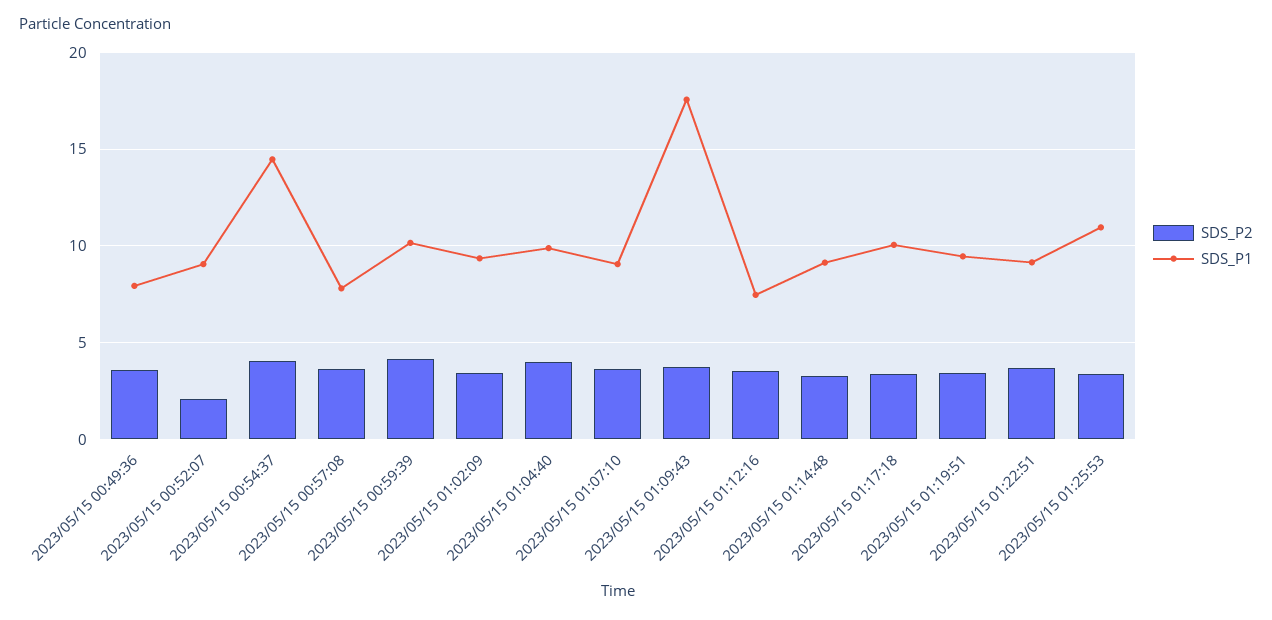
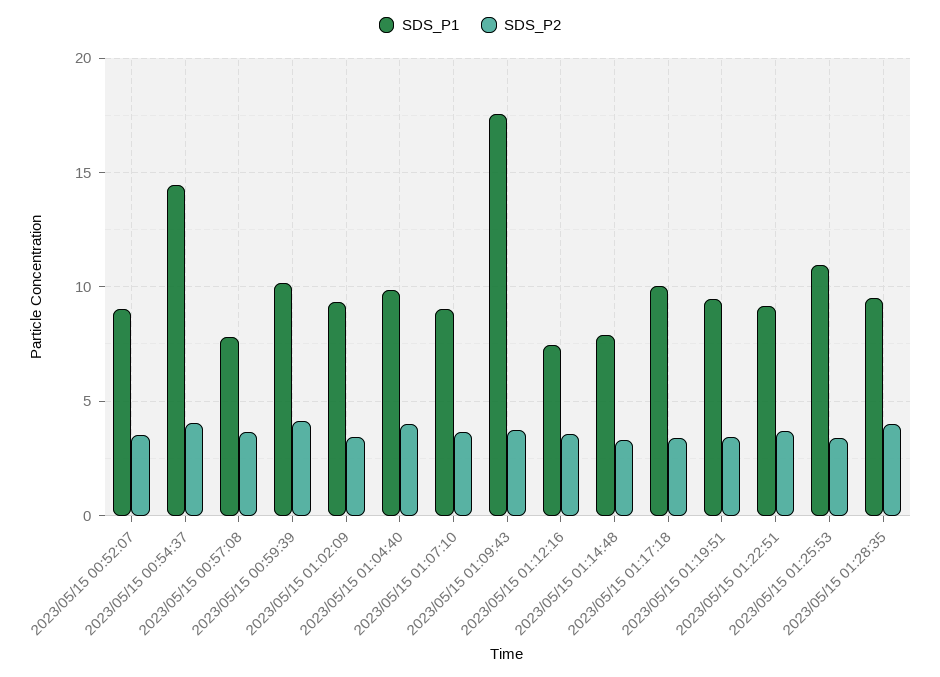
SDS_P2, 2023/05/15 00:49:36: 3.5 -> none
SDS_P1, 2023/05/15 00:49:36: 8 -> none
SDS_P2, 2023/05/15 00:52:07: 2 -> 3.5
SDS_P1, 2023/05/15 01:14:48: 9 -> 8
SDS_P1, 2023/05/15 01:28:35: none -> 9.5
SDS_P2, 2023/05/15 01:28:35: none -> 4

